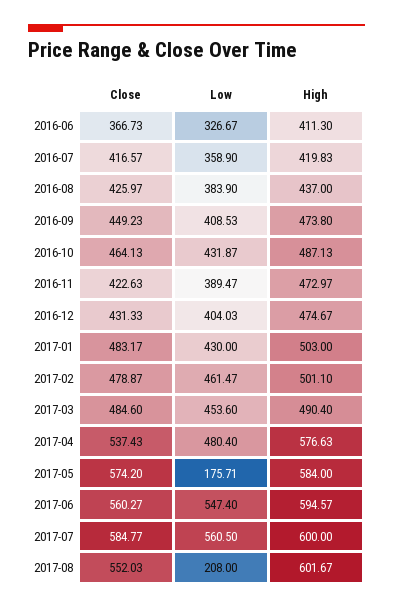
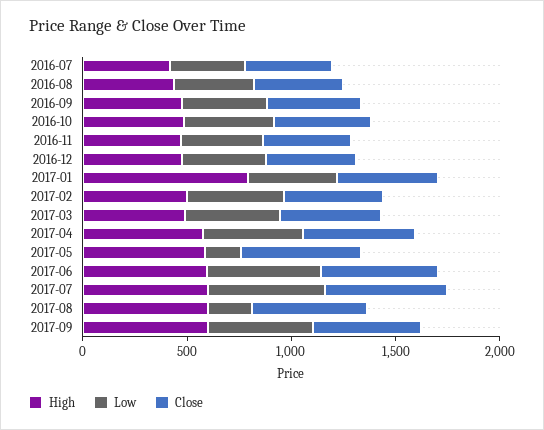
Close, 2016-06: 366.73 -> none
Low, 2016-06: 326.67 -> none
High, 2016-06: 411.3 -> none
High, 2017-01: 503 -> 800
High, 2017-09: none -> 600
Low, 2017-09: none -> 500
Close, 2017-09: none -> 500

